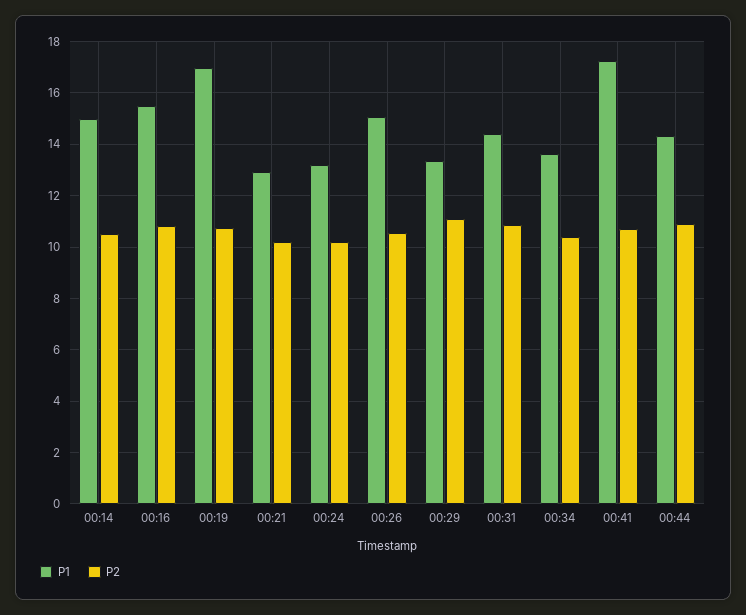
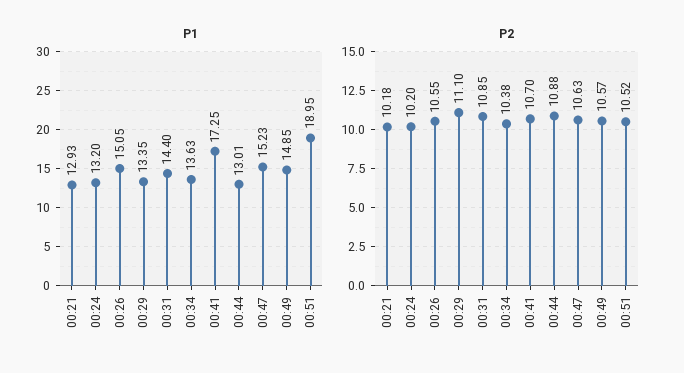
P1, 00:14: 15 -> none
P2, 00:14: 10.5 -> none
P1, 00:16: 15.5 -> none
P2, 00:16: 10.75 -> none
P1, 00:19: 17 -> none
P2, 00:19: 10.75 -> none
P1, 00:44: 14.25 -> 13.01
P1, 00:47: none -> 15.23
P1, 00:49: none -> 14.85
P1, 00:51: none -> 18.95
P2, 00:47: none -> 10.63
P2, 00:49: none -> 10.57
P2, 00:51: none -> 10.52

